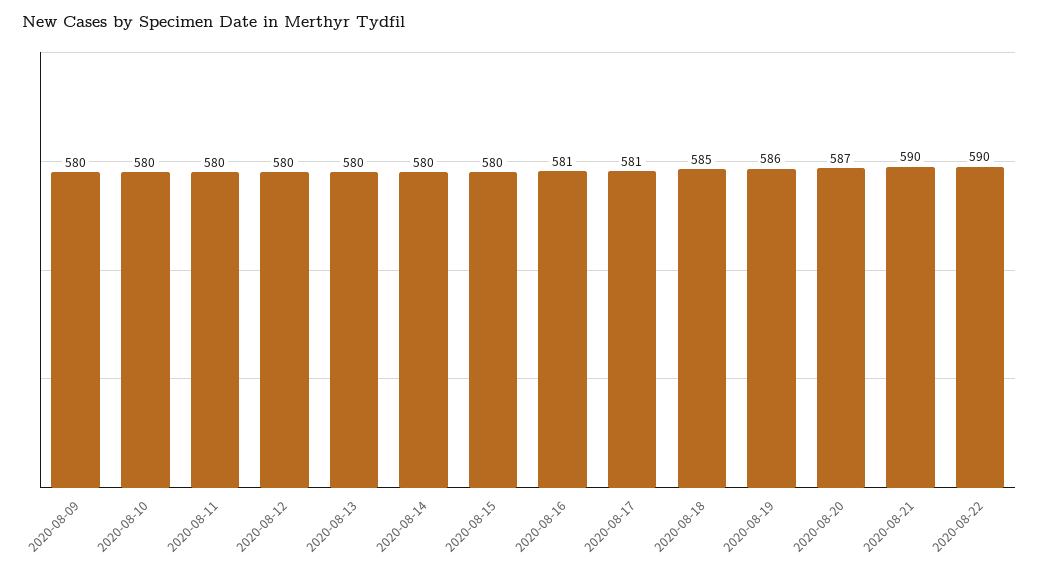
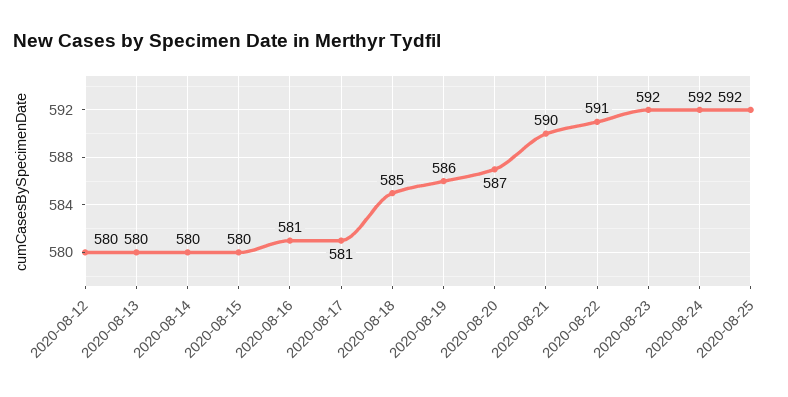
2020-08-09: 580 -> none
2020-08-10: 580 -> none
2020-08-11: 580 -> none
2020-08-22: 590 -> 591
2020-08-23: none -> 592
2020-08-24: none -> 592
2020-08-25: none -> 592

